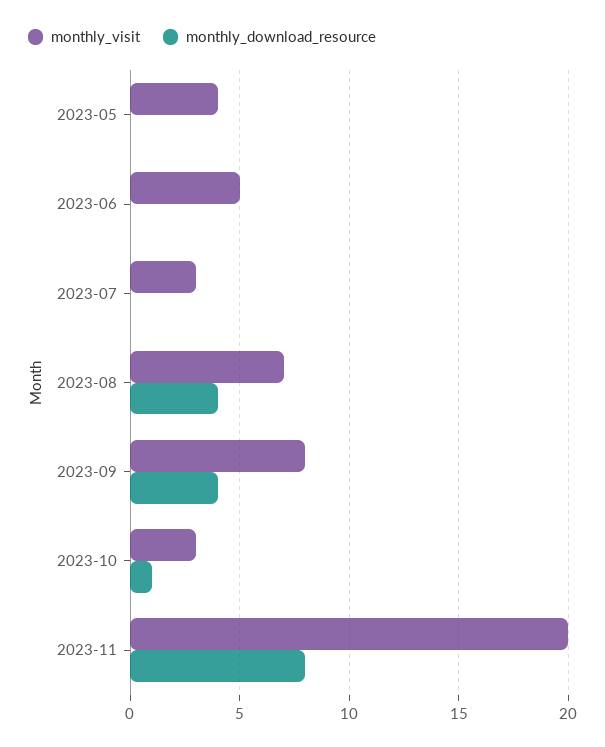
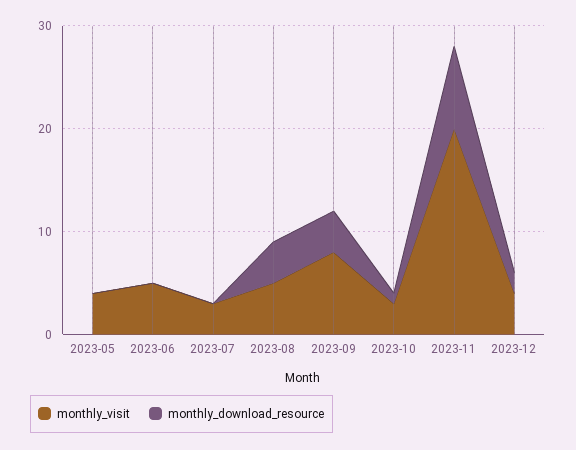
monthly_visit, 2023-08: 7 -> 5
monthly_visit, 2023-12: none -> 4
monthly_download_resource, 2023-12: none -> 2

